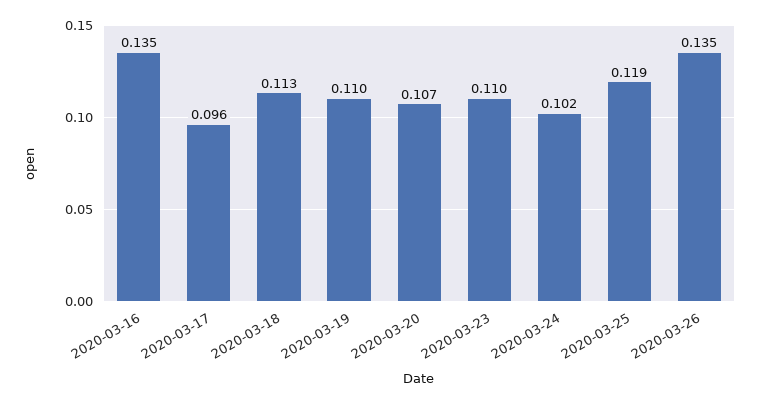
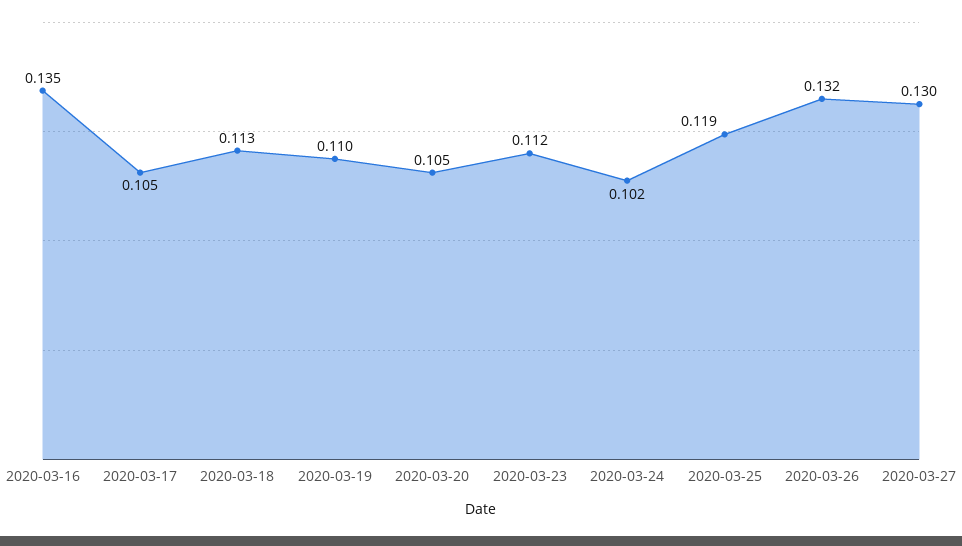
2020-03-17: 0.096 -> 0.105
2020-03-20: 0.107 -> 0.105
2020-03-23: 0.11 -> 0.112
2020-03-26: 0.135 -> 0.132
2020-03-27: none -> 0.13

